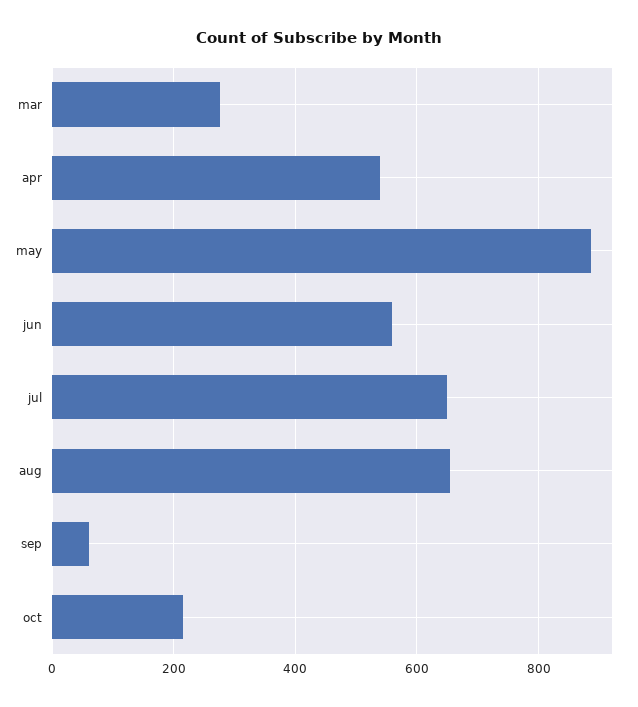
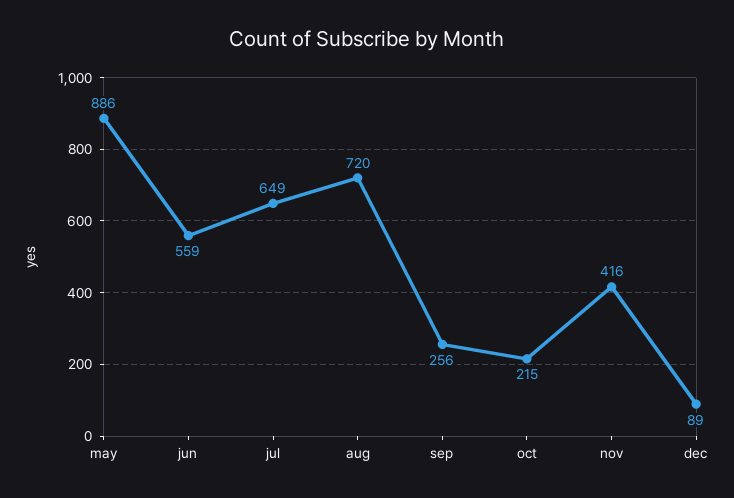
mar: 280 -> none
apr: 540 -> none
aug: 660 -> 720
sep: 60 -> 256
nov: none -> 416
dec: none -> 89

